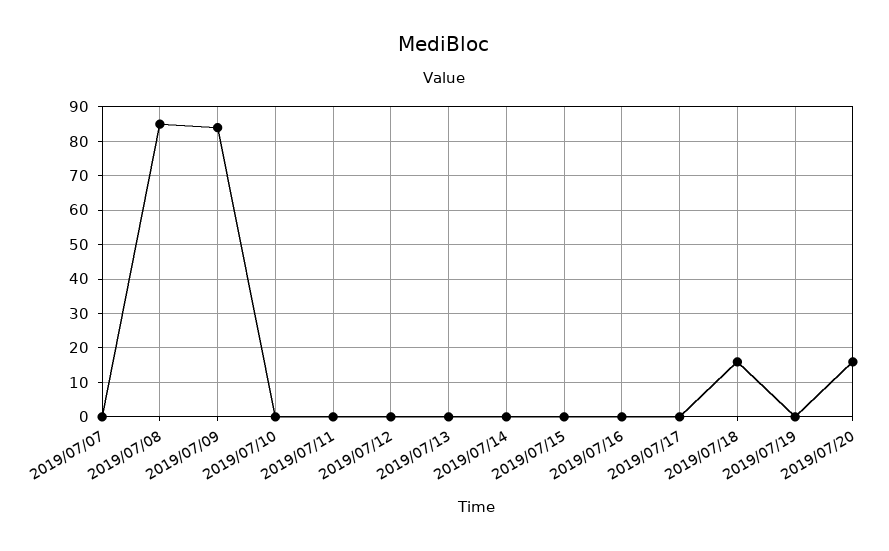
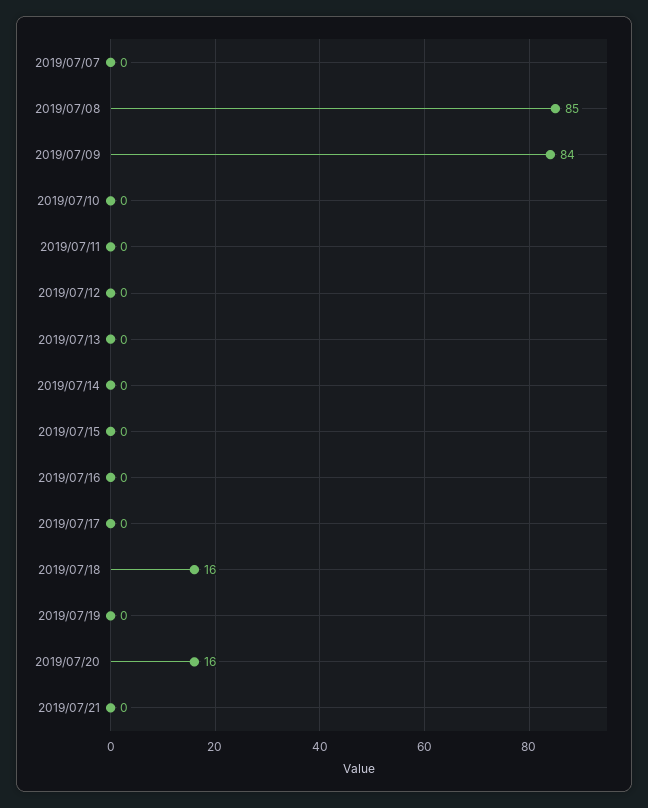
2019/07/21: none -> 0

